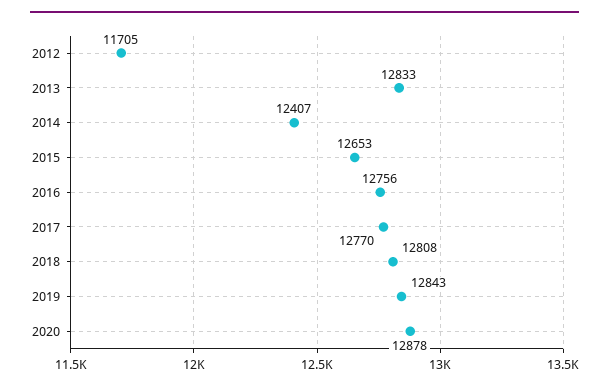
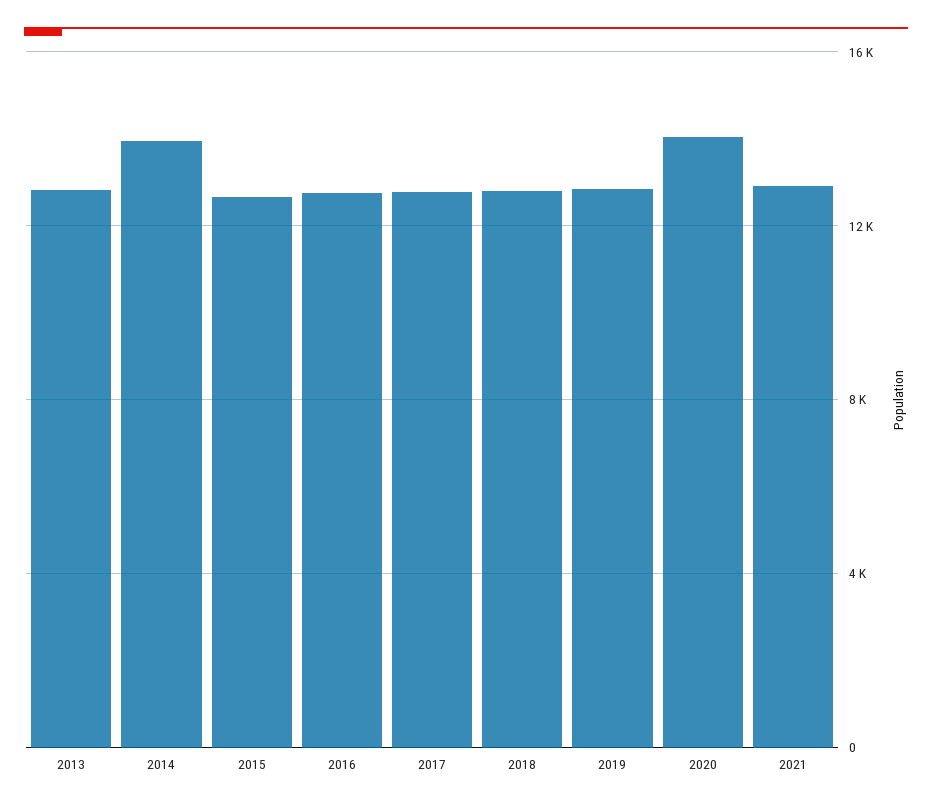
2012: 11705 -> none
2014: 12407 -> 14000
2020: 12878 -> 14000
2021: none -> 13000

